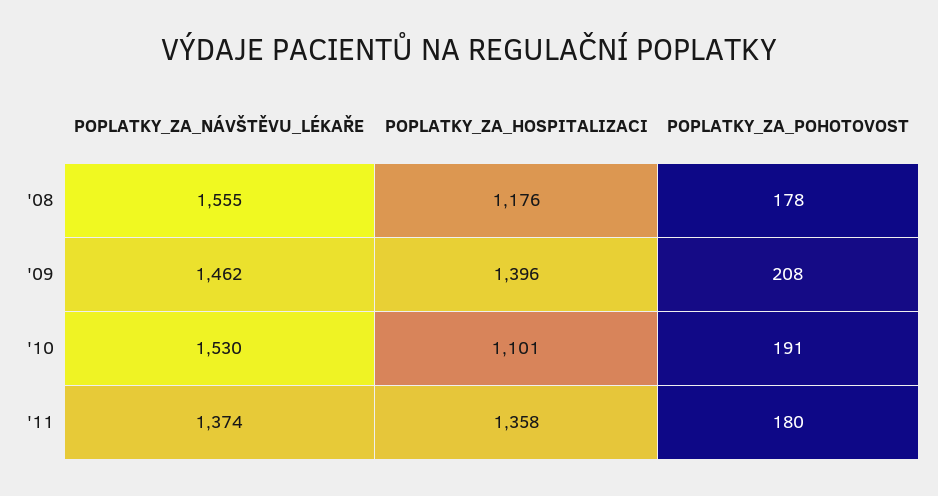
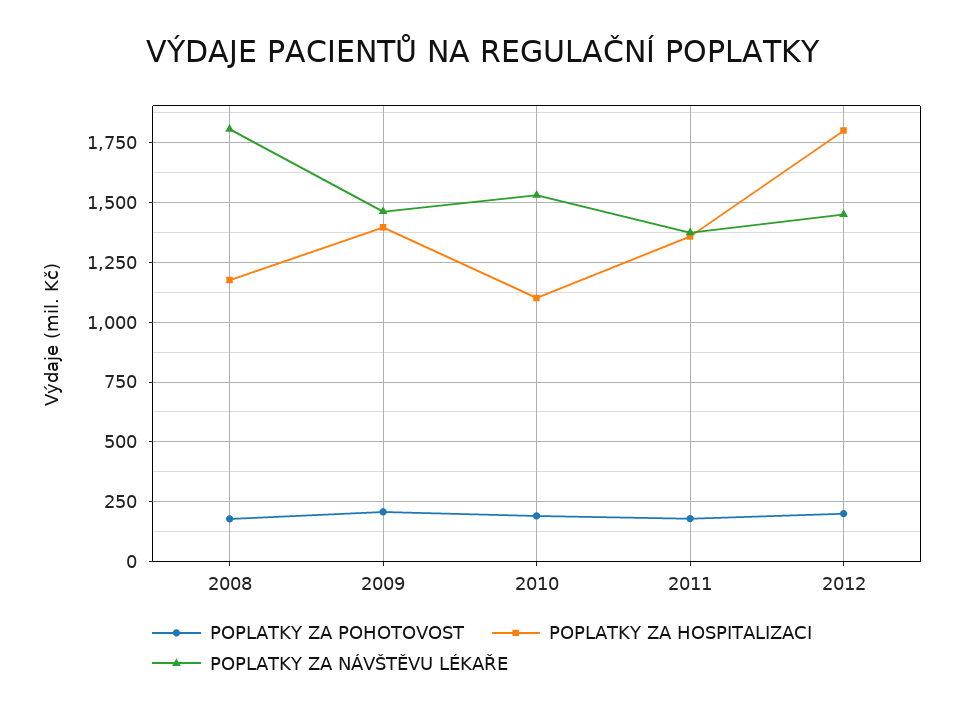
POPLATKY_ZA_NÁVŠTĚVU_LÉKAŘE, '08: 1555 -> 1800
POPLATKY_ZA_POHOTOVOST, 2012: none -> 200
POPLATKY_ZA_HOSPITALIZACI, 2012: none -> 1800
POPLATKY_ZA_NÁVŠTĚVU_LÉKAŘE, 2012: none -> 1450

